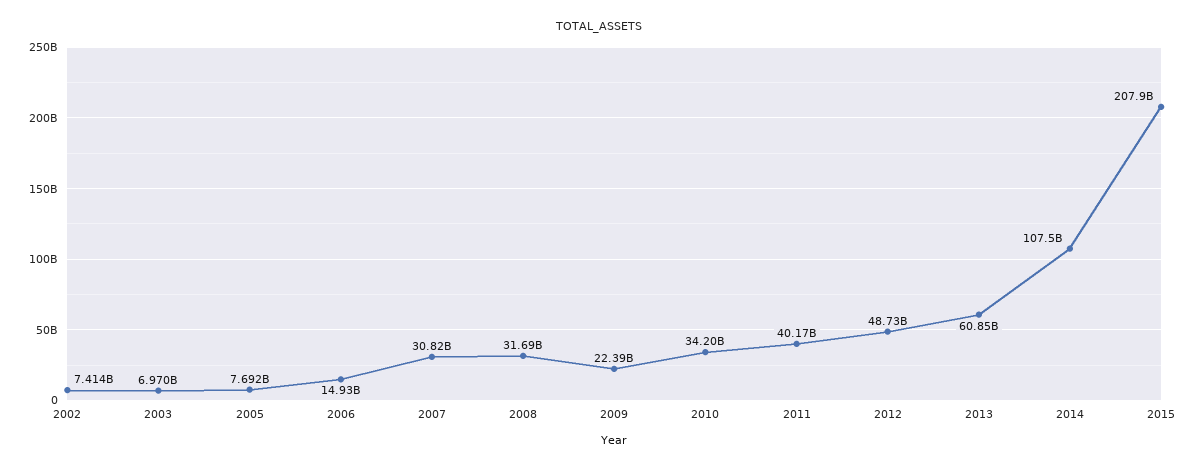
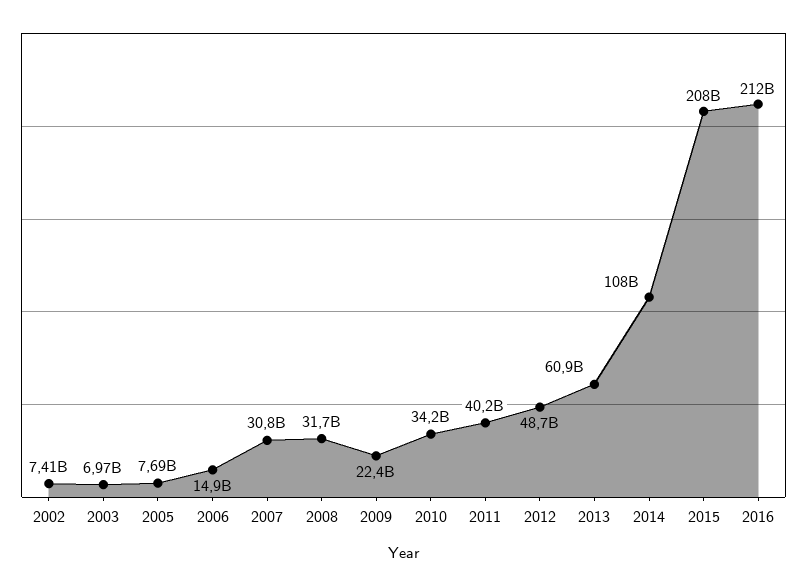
2016: none -> 212000000000

